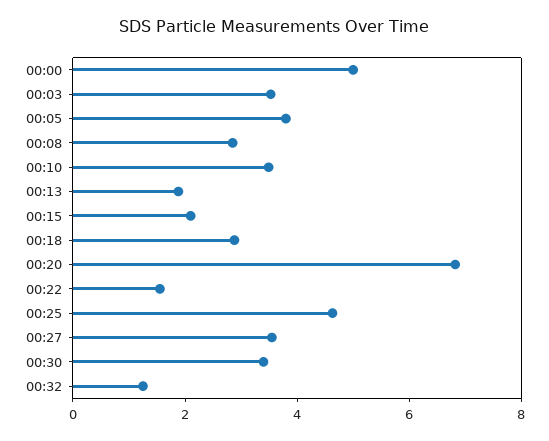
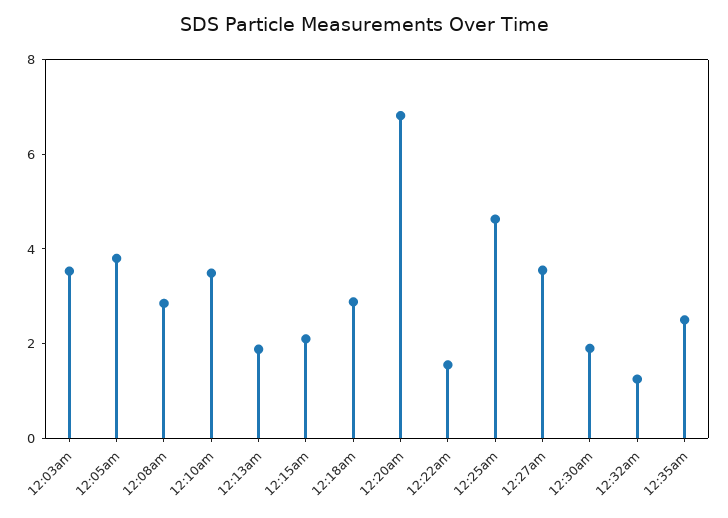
00:00: 5 -> none
00:30: 3.5 -> 2
12:35am: none -> 2.5

